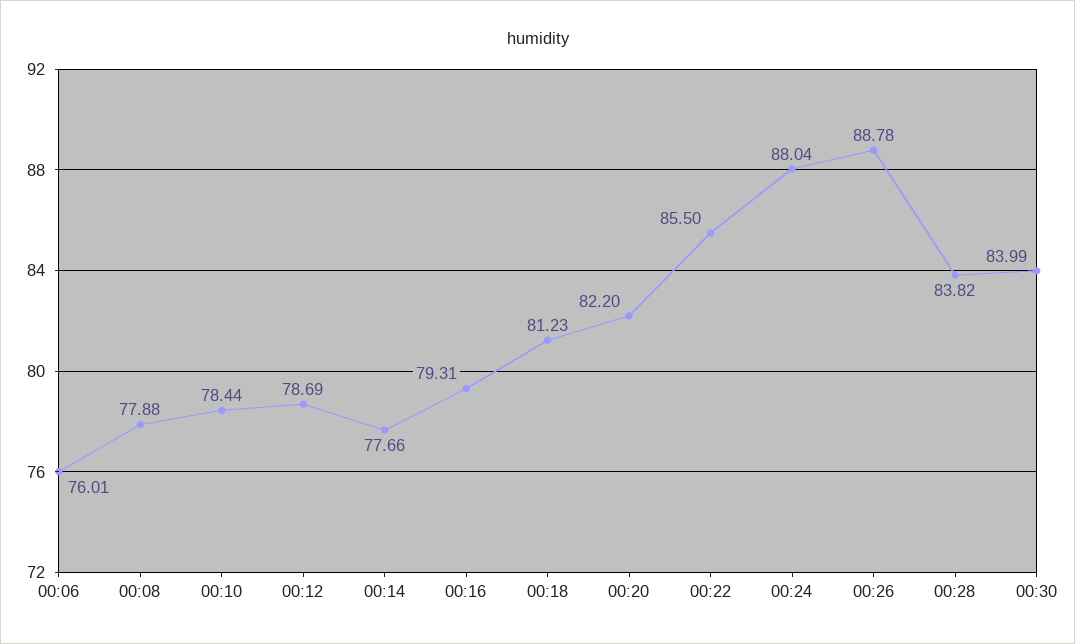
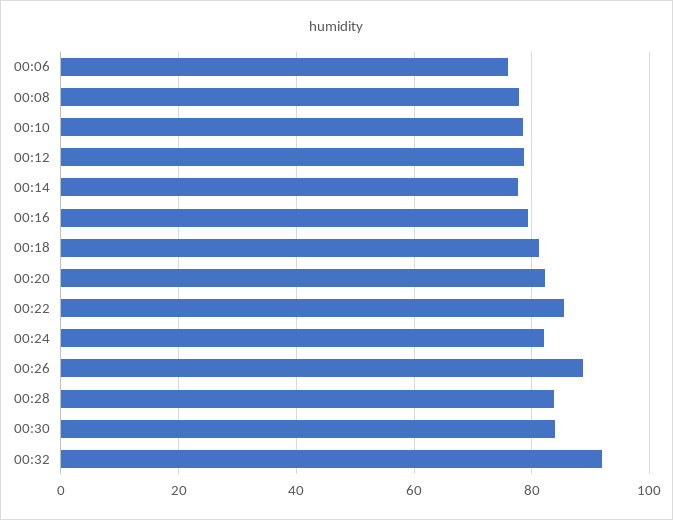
00:24: 88.04 -> 82
00:32: none -> 92

